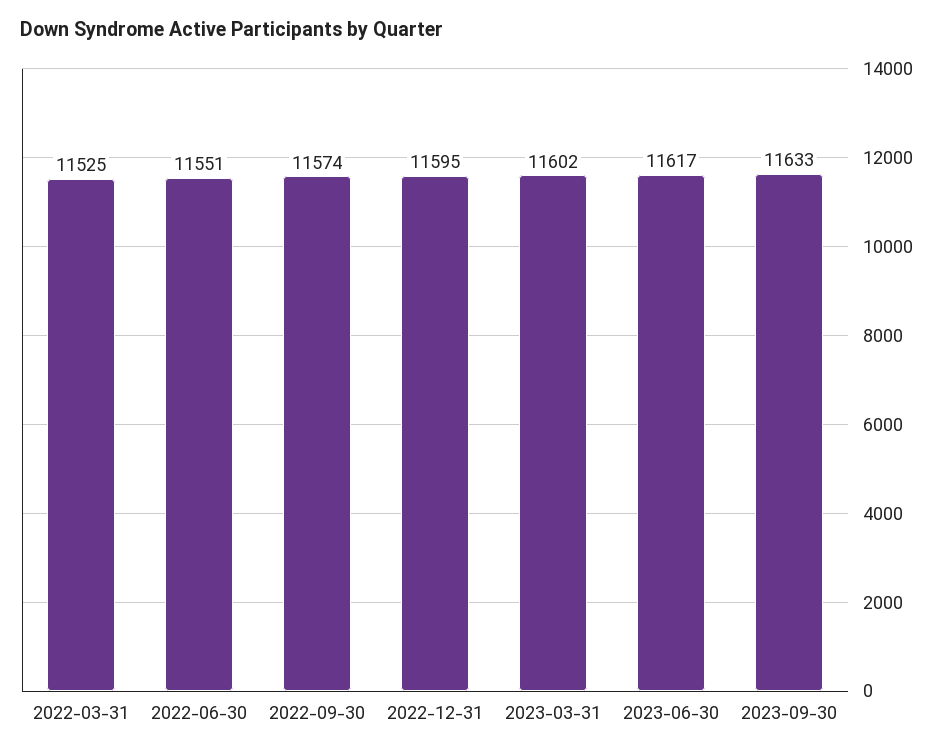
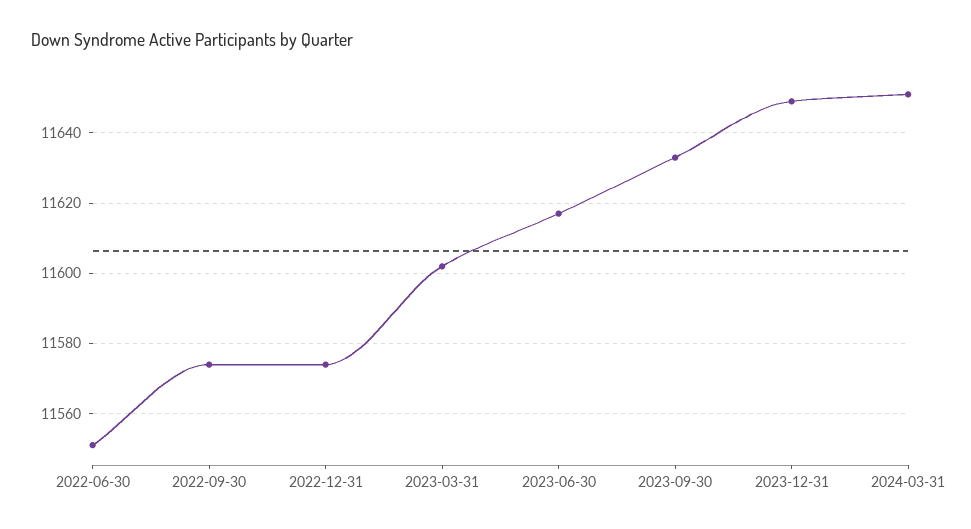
2022-03-31: 11525 -> none
2022-12-31: 11595 -> 11575
2023-12-31: none -> 11650
2024-03-31: none -> 11650

